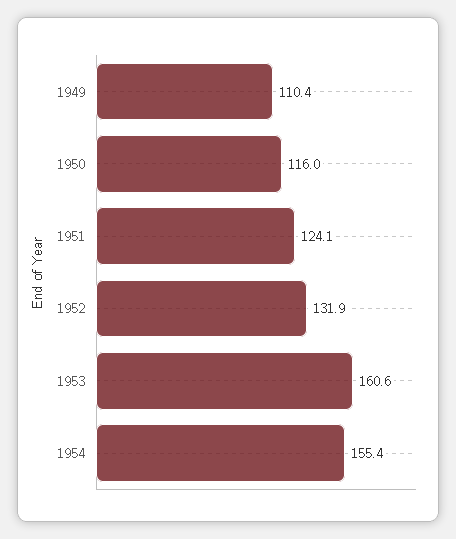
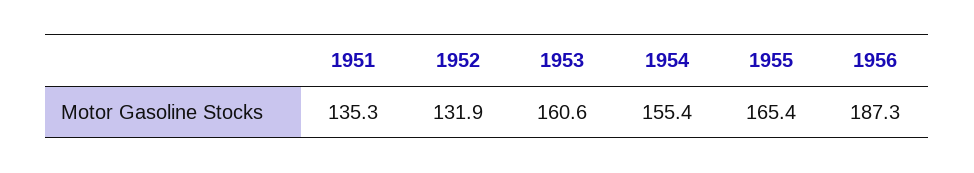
1949: 110.4 -> none
1950: 116 -> none
1951: 124.1 -> 135.3
1955: none -> 165.4
1956: none -> 187.3

